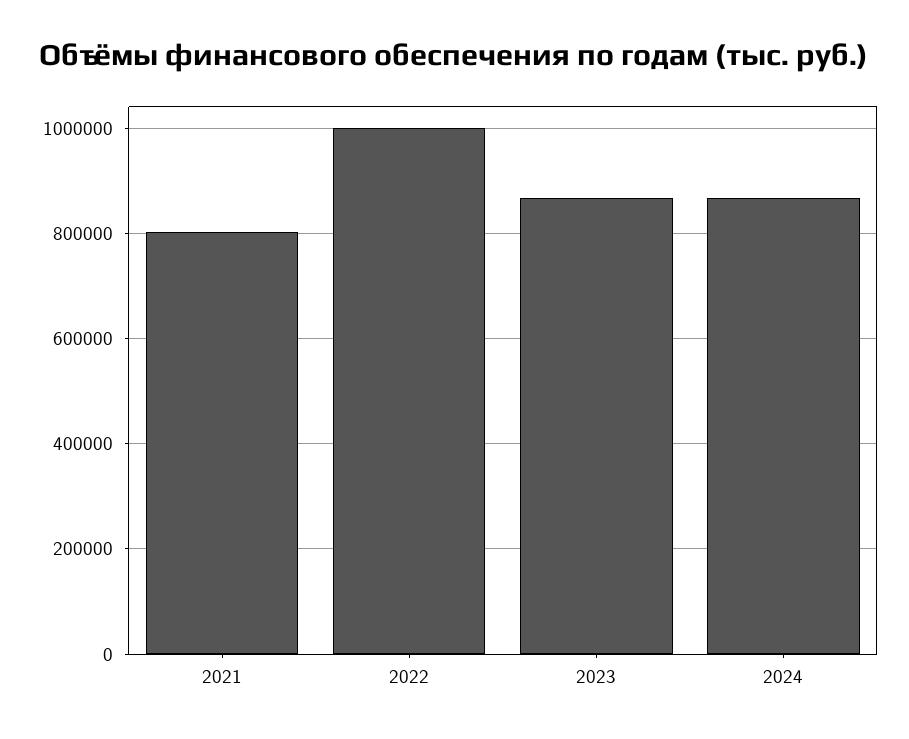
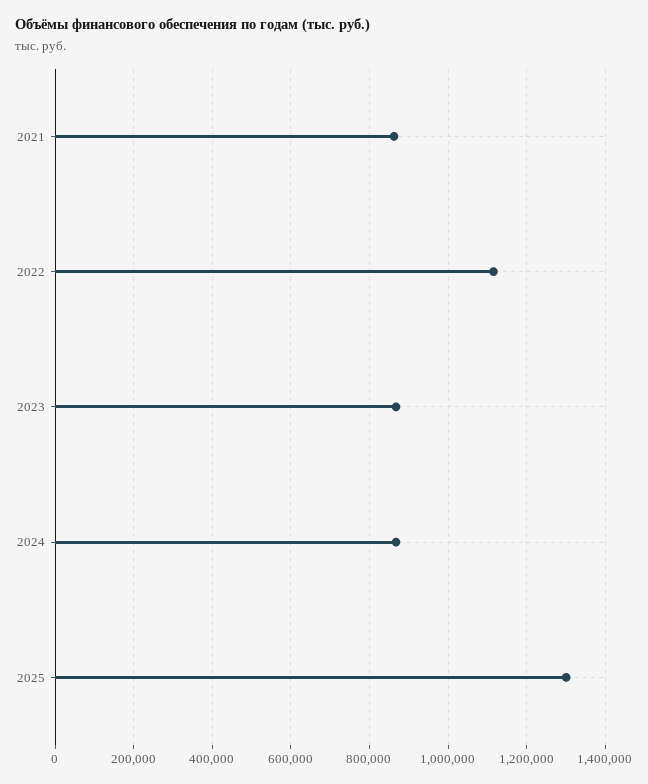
2021: 800000 -> 860000
2022: 1000000 -> 1120000
2025: none -> 1300000

